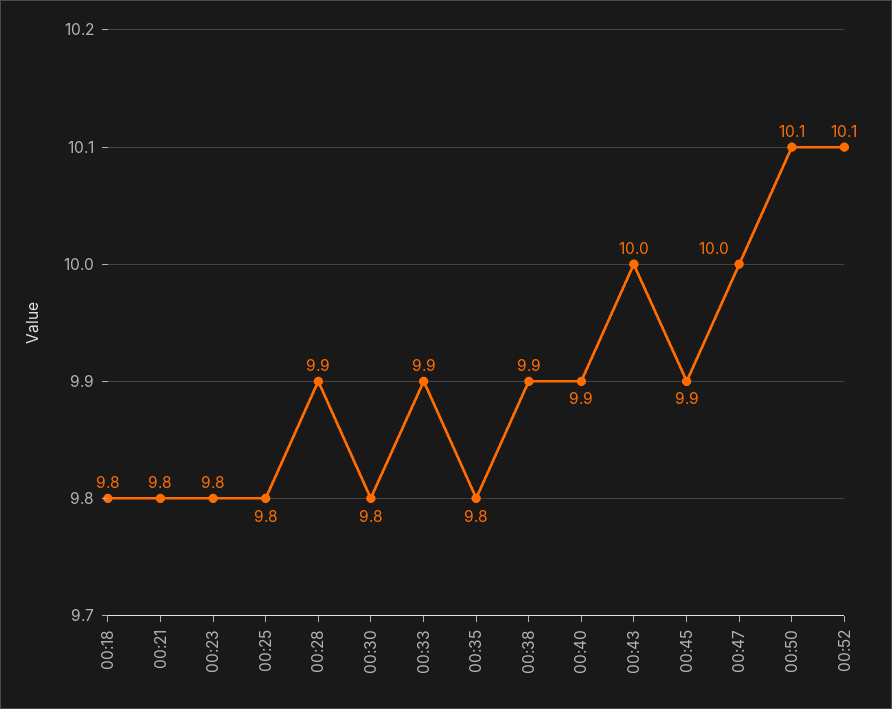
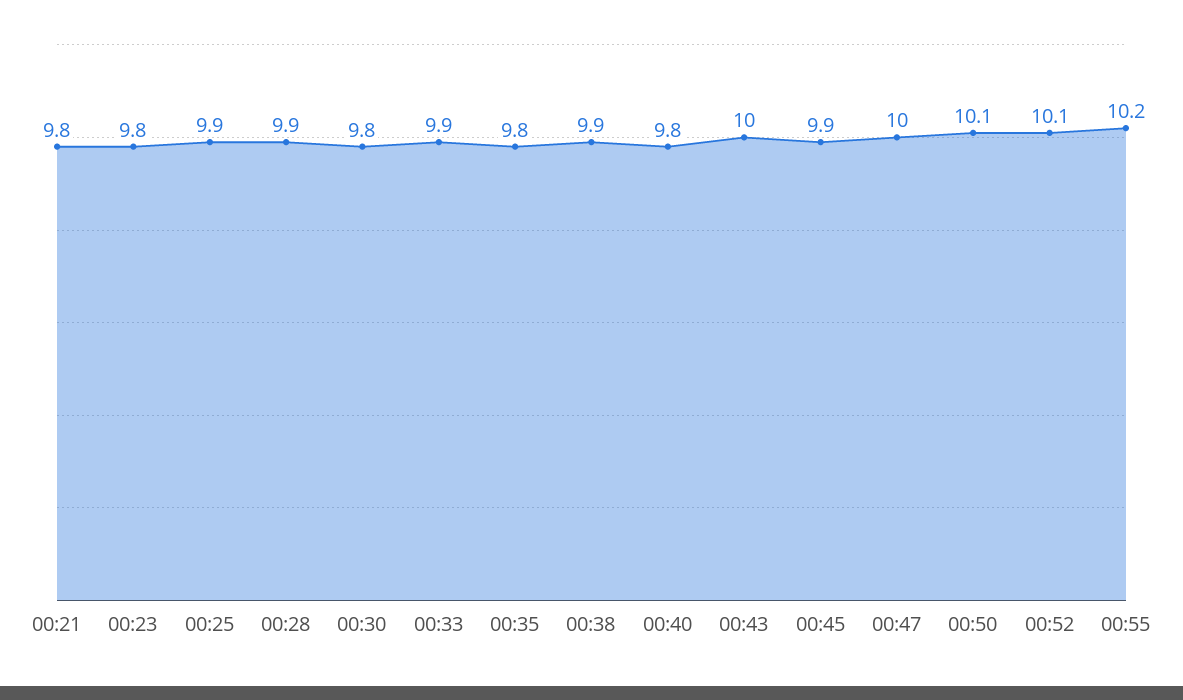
00:18: 9.8 -> none
00:25: 9.8 -> 9.9
00:40: 9.9 -> 9.8
00:55: none -> 10.2

